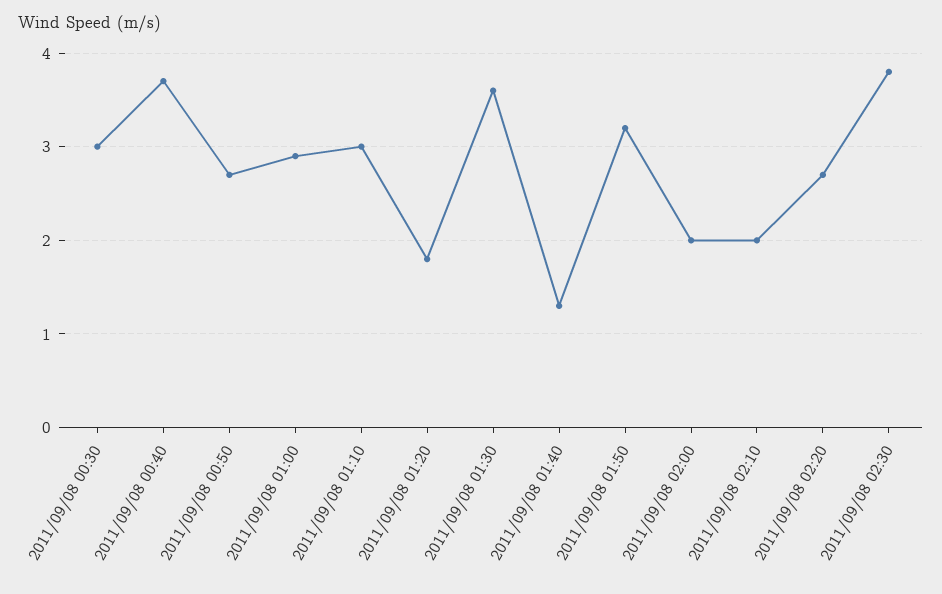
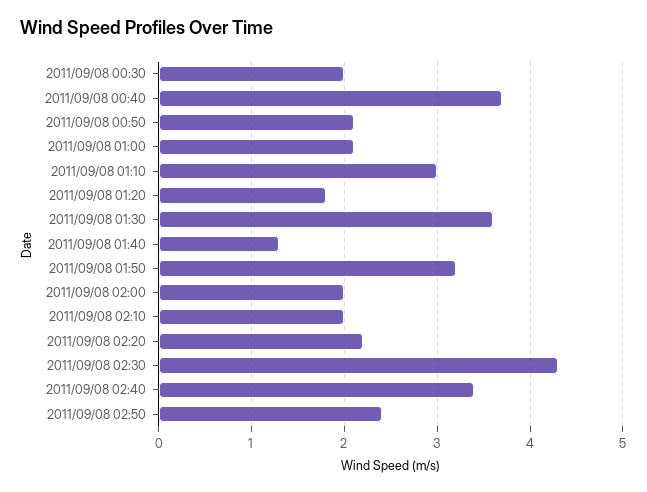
2011/09/08 00:30: 3 -> 2
2011/09/08 00:50: 2.7 -> 2.1
2011/09/08 01:00: 2.9 -> 2.1
2011/09/08 02:20: 2.7 -> 2.2
2011/09/08 02:30: 3.8 -> 4.3
2011/09/08 02:40: none -> 3.4
2011/09/08 02:50: none -> 2.4

